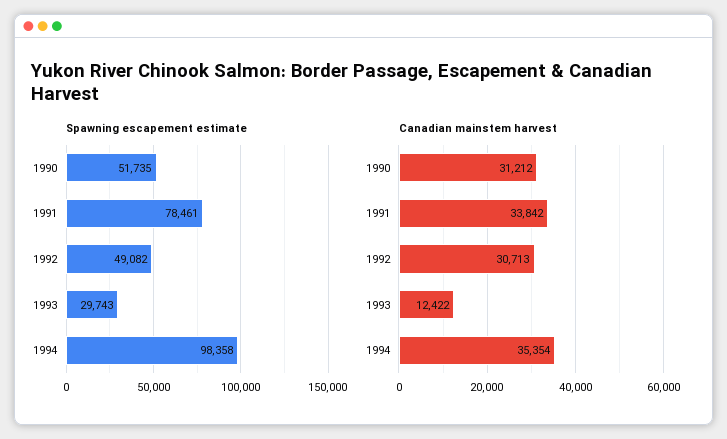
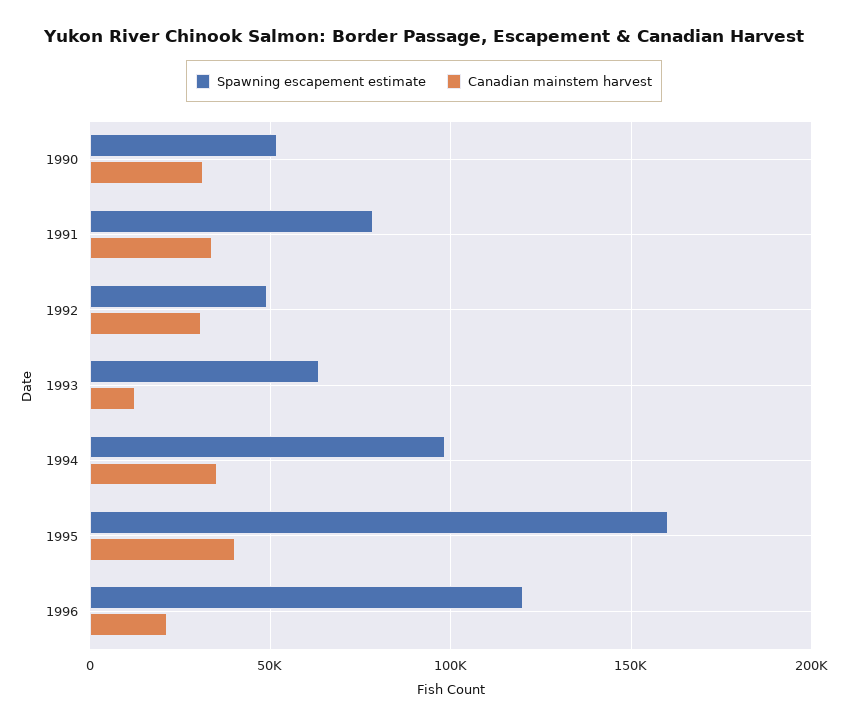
Spawning escapement estimate, 1993: 29743 -> 65000
Spawning escapement estimate, 1995: none -> 160000
Canadian mainstem harvest, 1995: none -> 40000
Spawning escapement estimate, 1996: none -> 120000
Canadian mainstem harvest, 1996: none -> 20000

